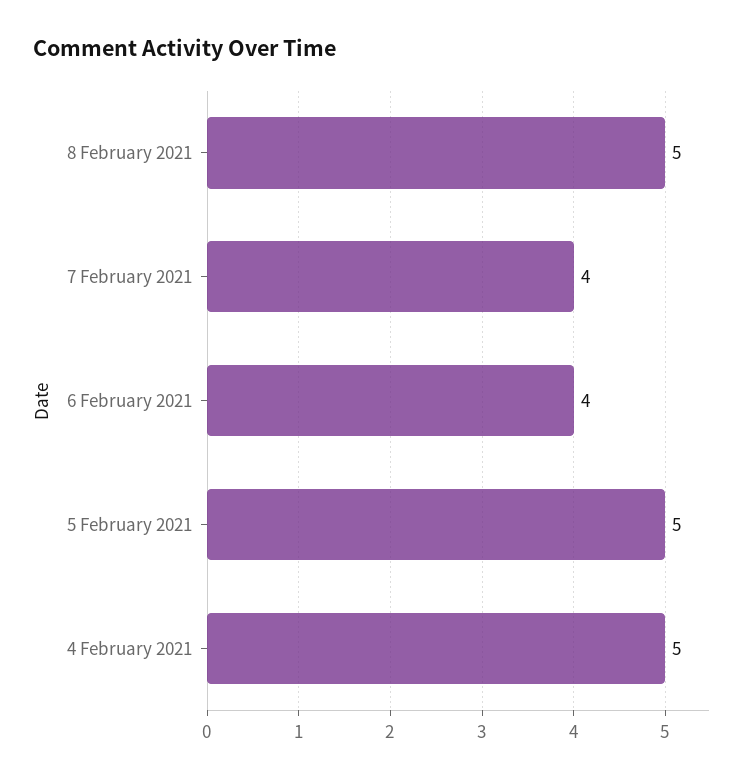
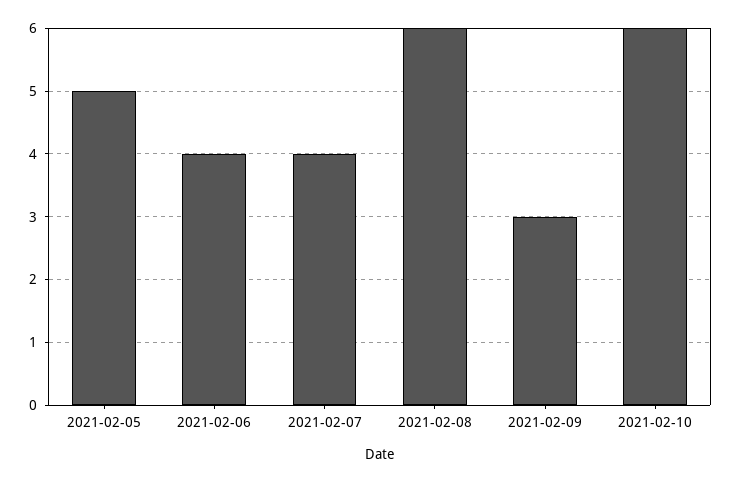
8 February 2021: 5 -> 6
4 February 2021: 5 -> none
2021-02-09: none -> 3
2021-02-10: none -> 6

